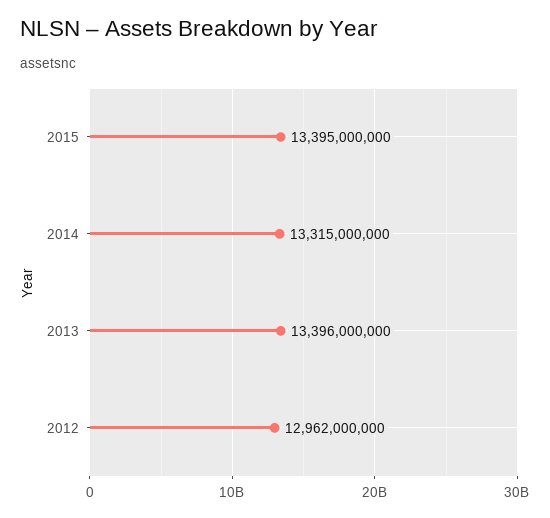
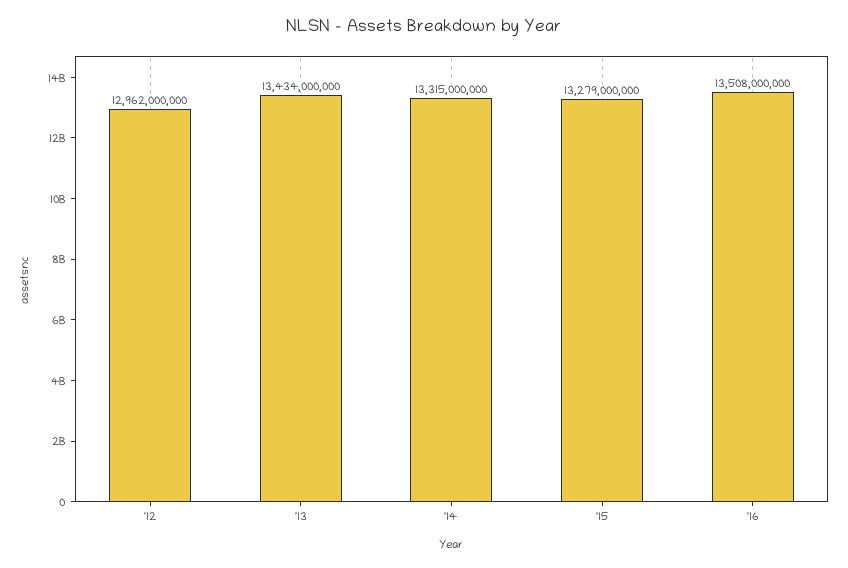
2015: 13395000000 -> 13279000000
2013: 13396000000 -> 13434000000
'16: none -> 13508000000

